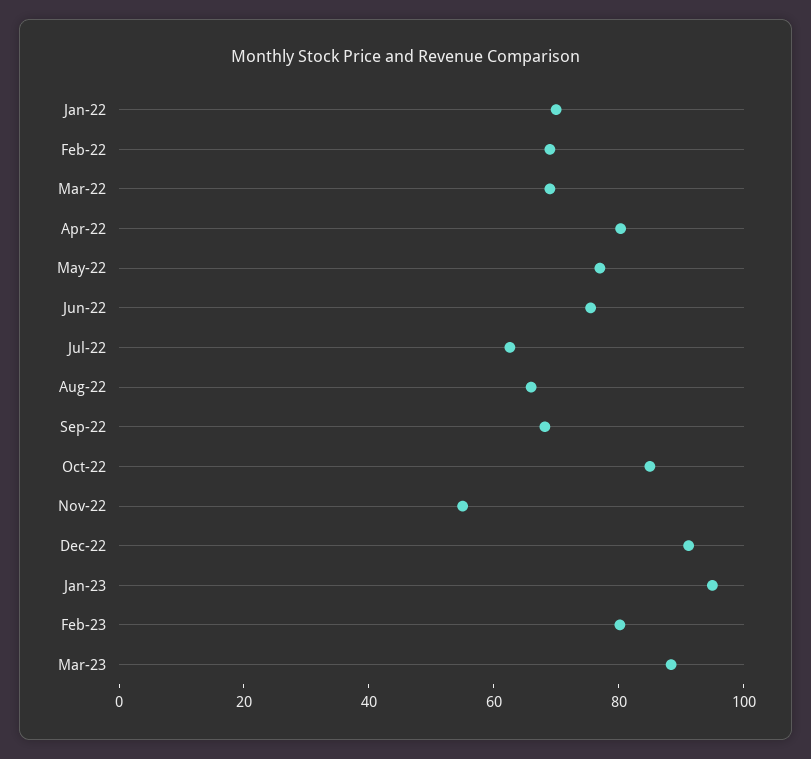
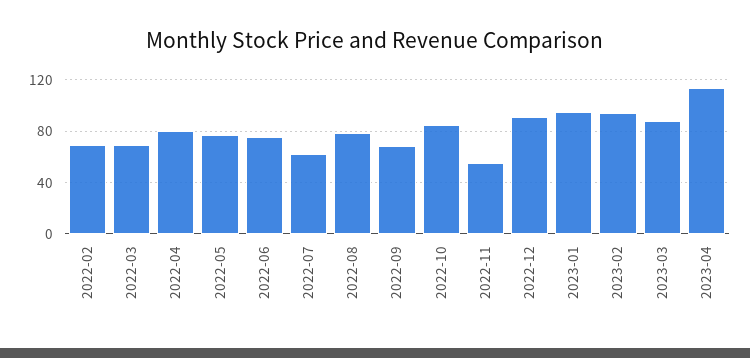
Jan-22: 70 -> none
Aug-22: 65 -> 80
Feb-23: 80 -> 95
2023-04: none -> 115

